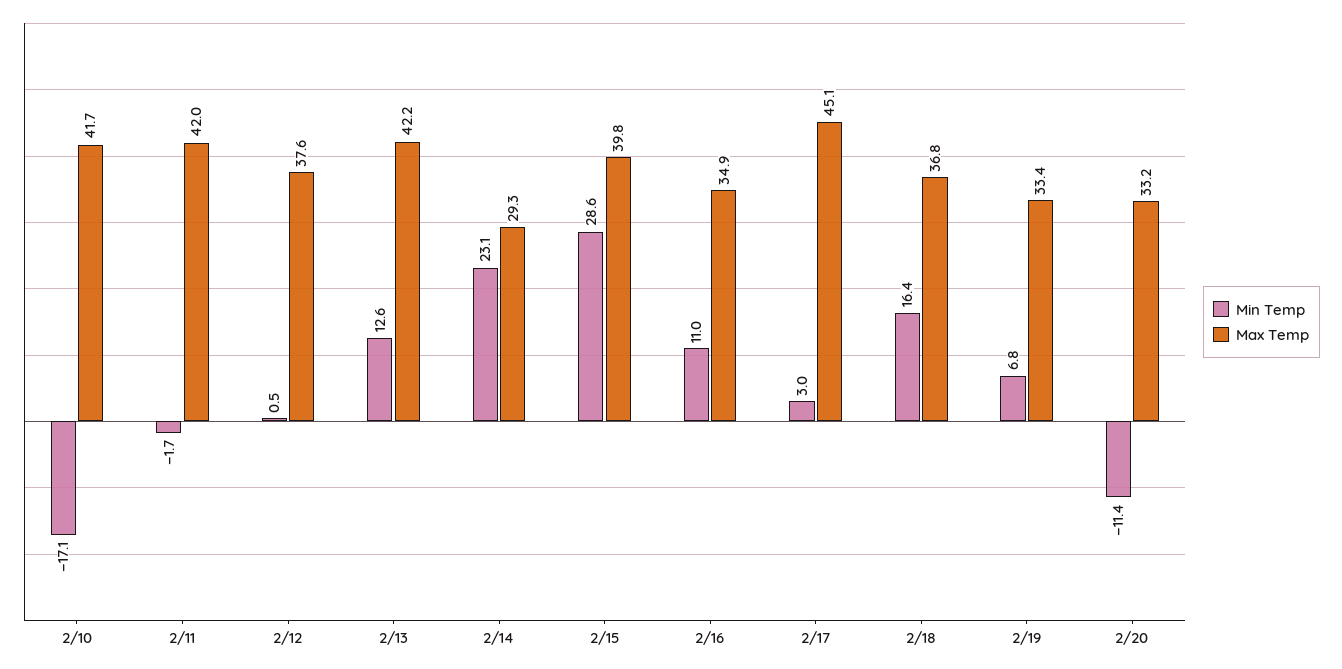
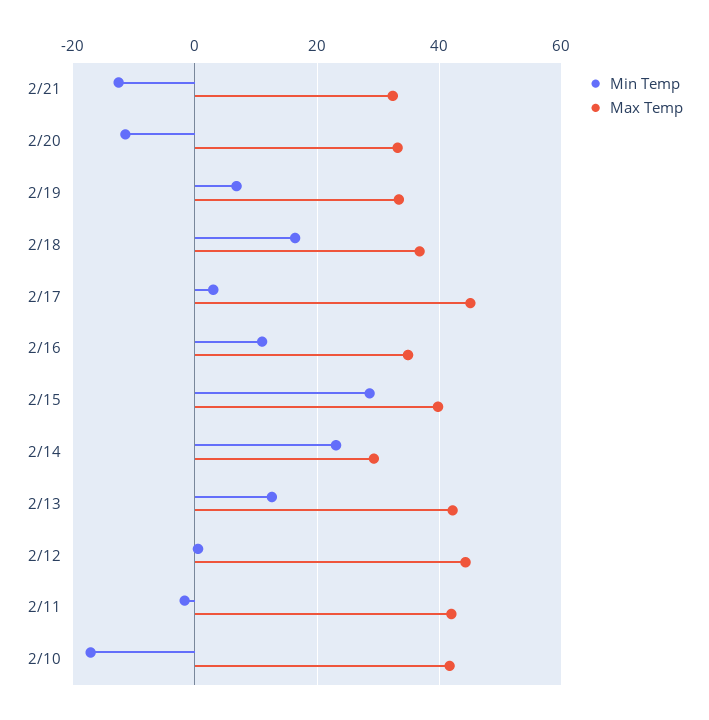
Max Temp, 2/12: 37.6 -> 44
Min Temp, 2/21: none -> -12
Max Temp, 2/21: none -> 32

